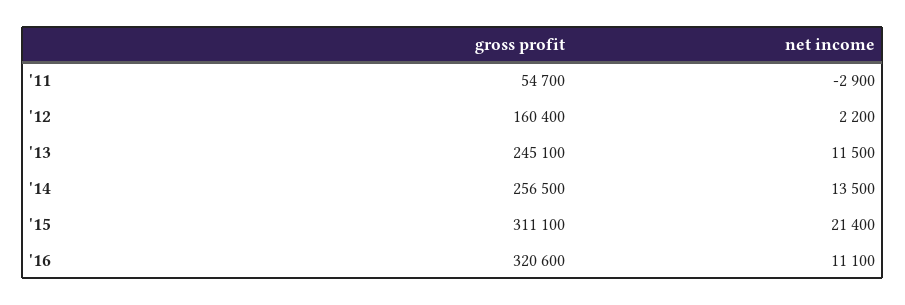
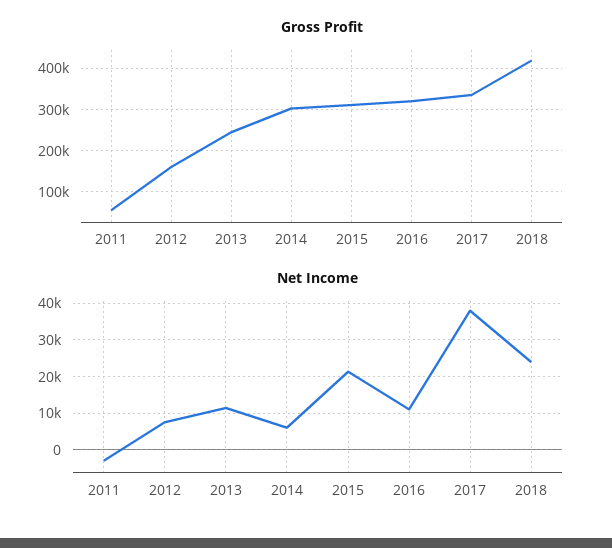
net income, '12: 2200 -> 8000
gross profit, '14: 256500 -> 300000
net income, '14: 13500 -> 6000
gross profit, 2017: none -> 340000
gross profit, 2018: none -> 420000
net income, 2017: none -> 38000
net income, 2018: none -> 24000

